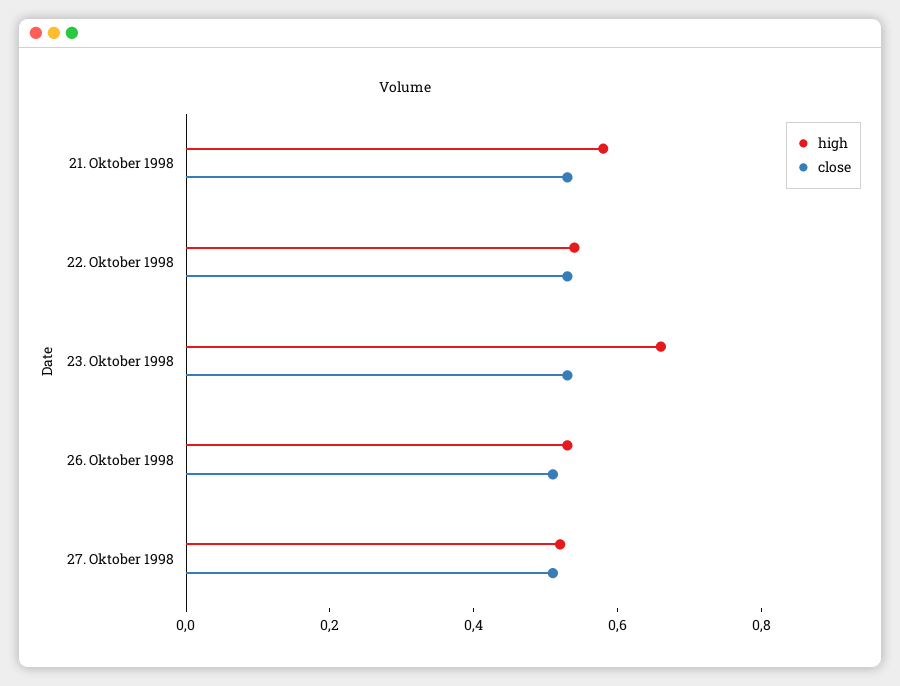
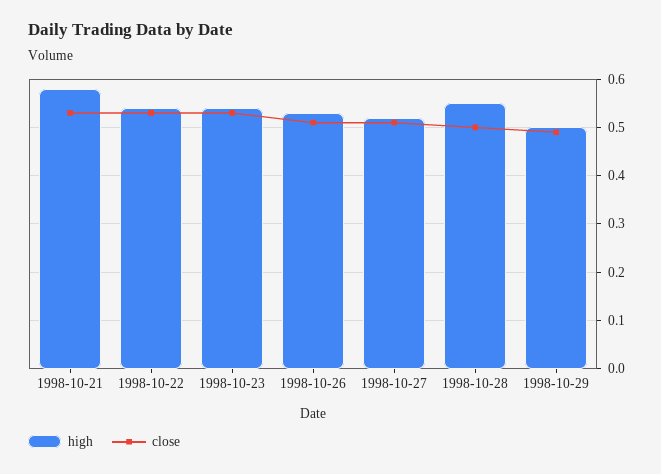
high, 23. Oktober 1998: 0.65 -> 0.55
high, 1998-10-28: none -> 0.55
close, 1998-10-28: none -> 0.5
high, 1998-10-29: none -> 0.5
close, 1998-10-29: none -> 0.5

